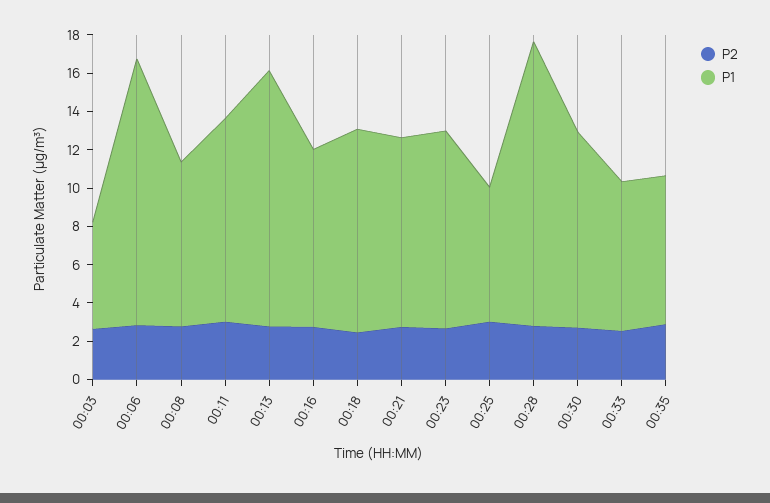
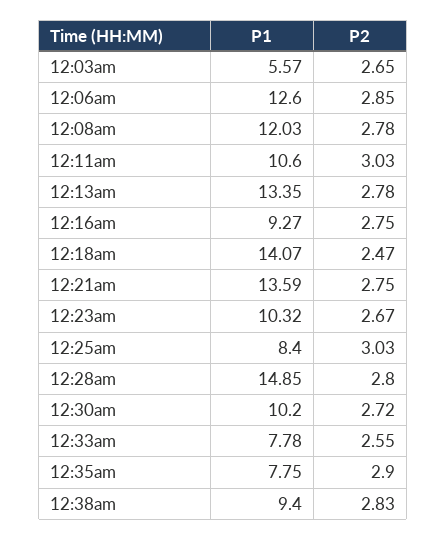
P1, 00:06: 14 -> 12.6
P1, 00:08: 8.5 -> 12.03
P1, 00:18: 10.5 -> 14.07
P1, 00:21: 10 -> 13.59
P1, 00:25: 7 -> 8.4
P1, 12:38am: none -> 9.4
P2, 12:38am: none -> 2.83

